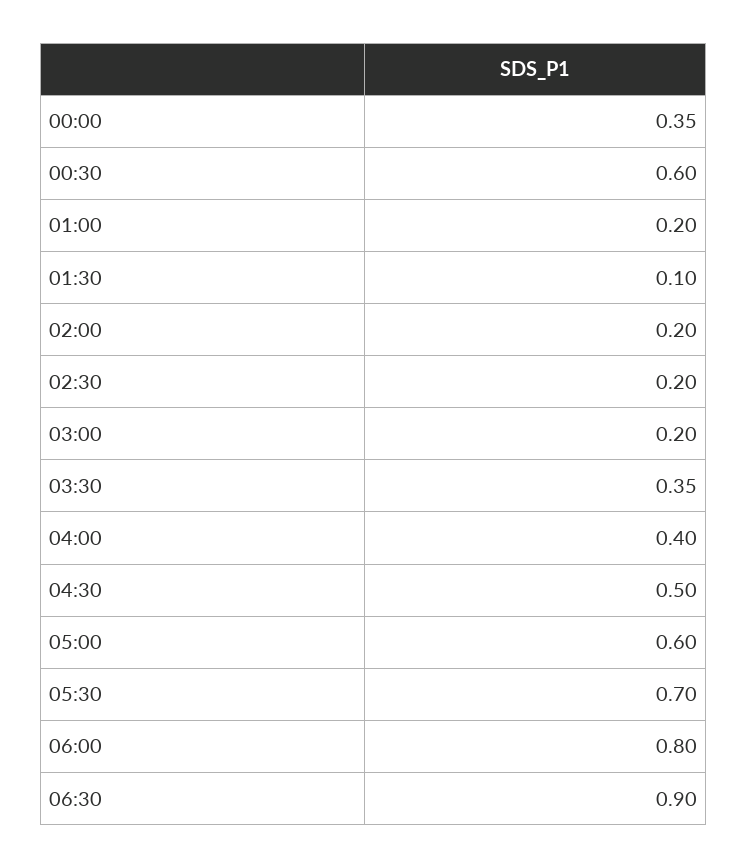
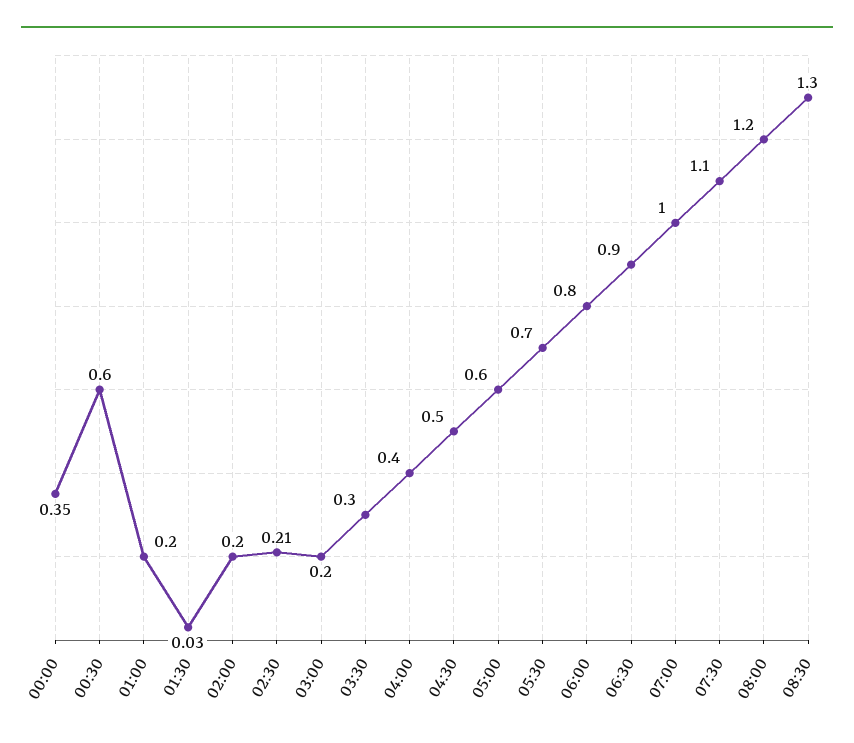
01:30: 0.1 -> 0.03
02:30: 0.2 -> 0.21
03:30: 0.35 -> 0.3
07:00: none -> 1
07:30: none -> 1.1
08:00: none -> 1.2
08:30: none -> 1.3

